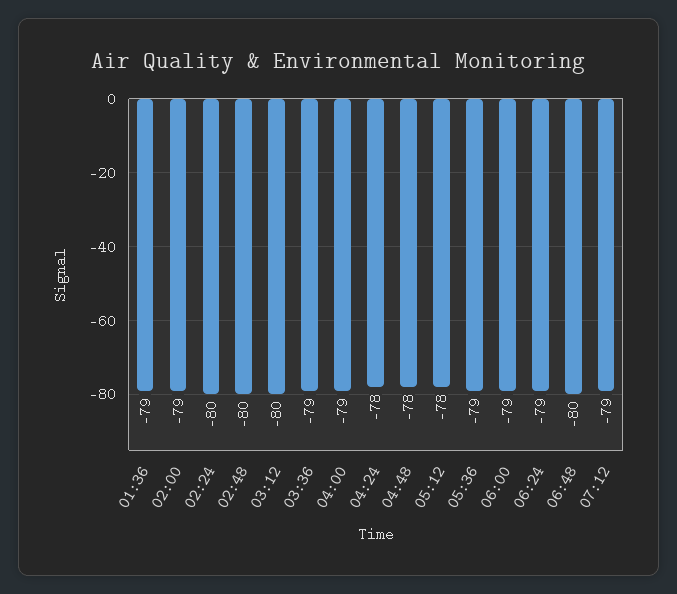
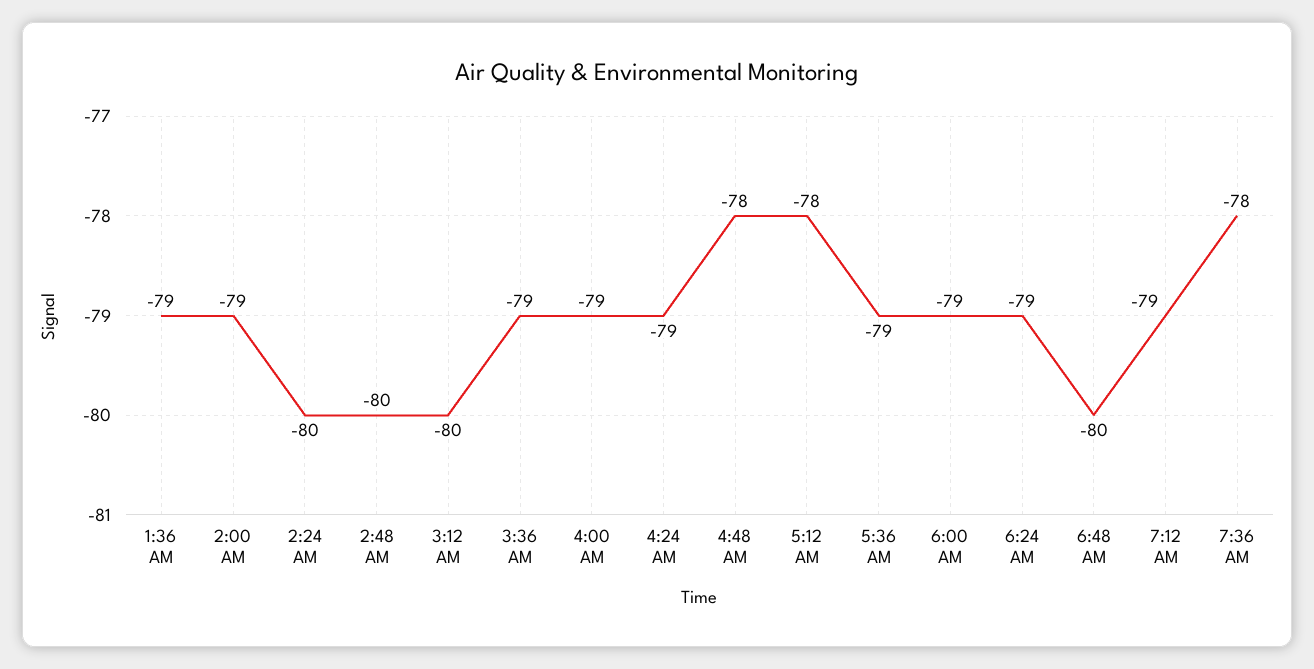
04:24: -78 -> -79
7:36 AM: none -> -78

